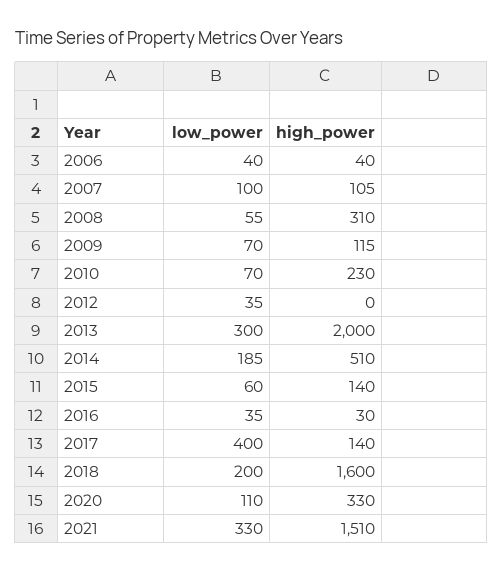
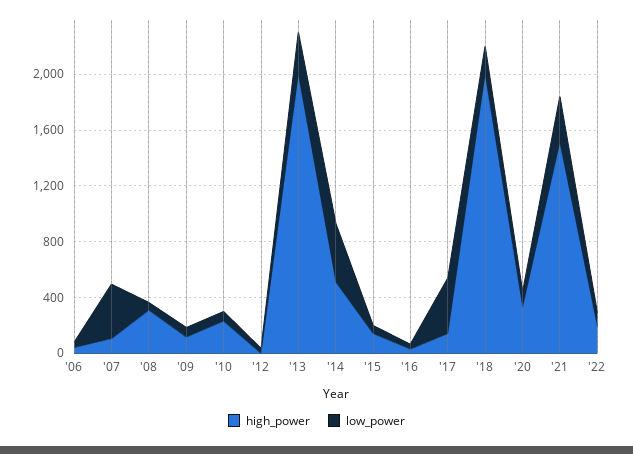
low_power, 2007: 100 -> 400
low_power, 2014: 185 -> 400
high_power, 2018: 1600 -> 2000
high_power, '22: none -> 200
low_power, '22: none -> 100

